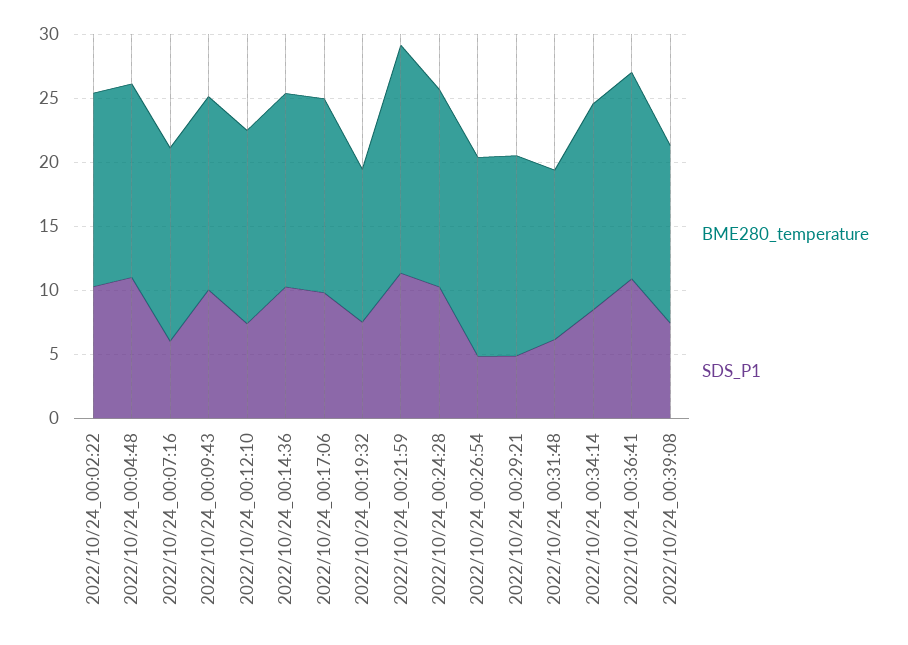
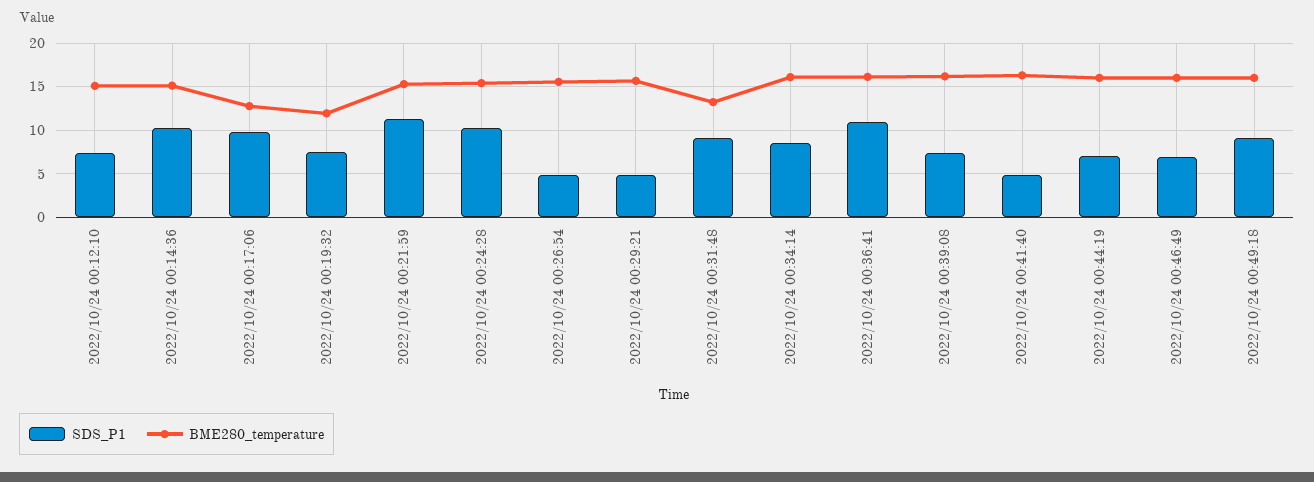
BME280_temperature, 2022/10/24_00:02:22: 15 -> none
SDS_P1, 2022/10/24_00:02:22: 10 -> none
BME280_temperature, 2022/10/24_00:04:48: 15 -> none
SDS_P1, 2022/10/24_00:04:48: 11 -> none
BME280_temperature, 2022/10/24_00:07:16: 15 -> none
SDS_P1, 2022/10/24_00:07:16: 6 -> none
BME280_temperature, 2022/10/24_00:09:43: 15 -> none
SDS_P1, 2022/10/24_00:09:43: 10 -> none
BME280_temperature, 2022/10/24_00:17:06: 15 -> 13
BME280_temperature, 2022/10/24_00:21:59: 18 -> 15
SDS_P1, 2022/10/24_00:31:48: 6 -> 9
BME280_temperature, 2022/10/24_00:39:08: 14 -> 16
SDS_P1, 2022/10/24 00:41:40: none -> 5
BME280_temperature, 2022/10/24 00:41:40: none -> 16
SDS_P1, 2022/10/24 00:44:19: none -> 7
BME280_temperature, 2022/10/24 00:44:19: none -> 16
SDS_P1, 2022/10/24 00:46:49: none -> 7
BME280_temperature, 2022/10/24 00:46:49: none -> 16
SDS_P1, 2022/10/24 00:49:18: none -> 9
BME280_temperature, 2022/10/24 00:49:18: none -> 16

